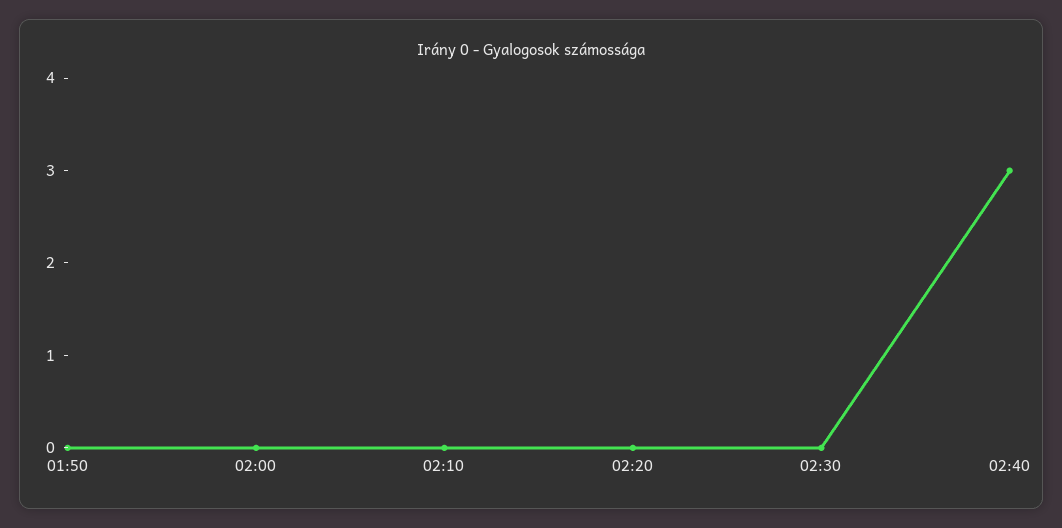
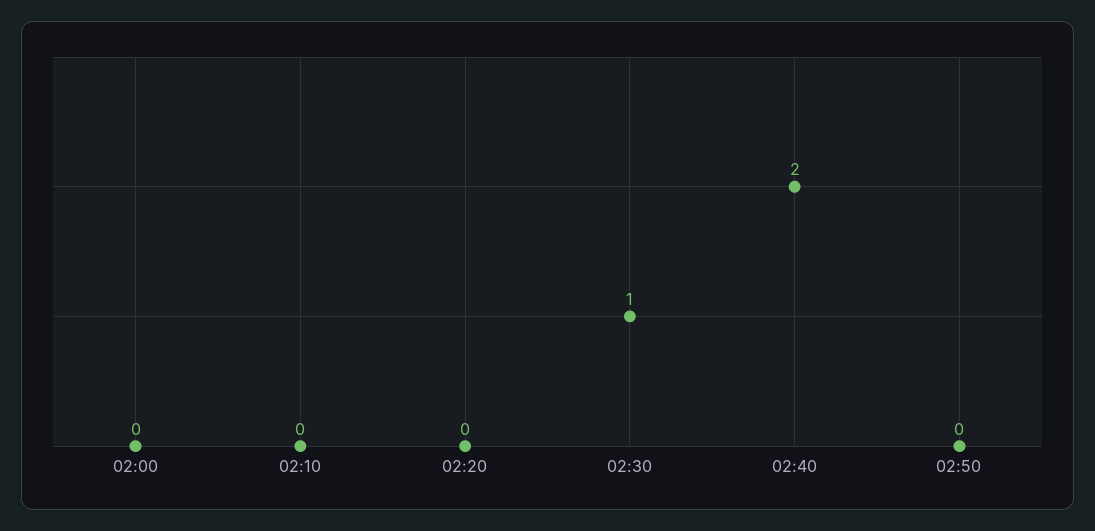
01:50: 0 -> none
02:30: 0 -> 1
02:40: 3 -> 2
02:50: none -> 0

